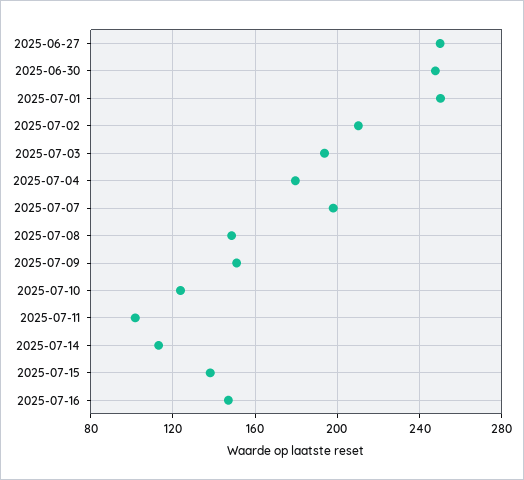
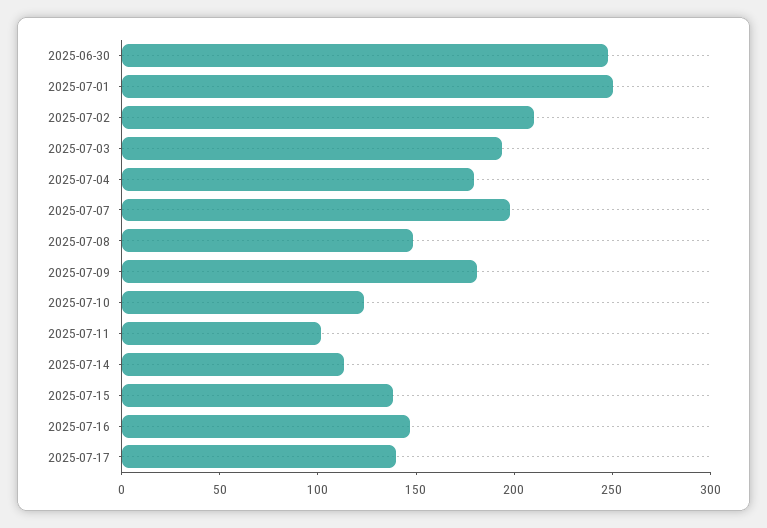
2025-06-27: 250 -> none
2025-07-09: 150 -> 180
2025-07-17: none -> 140

